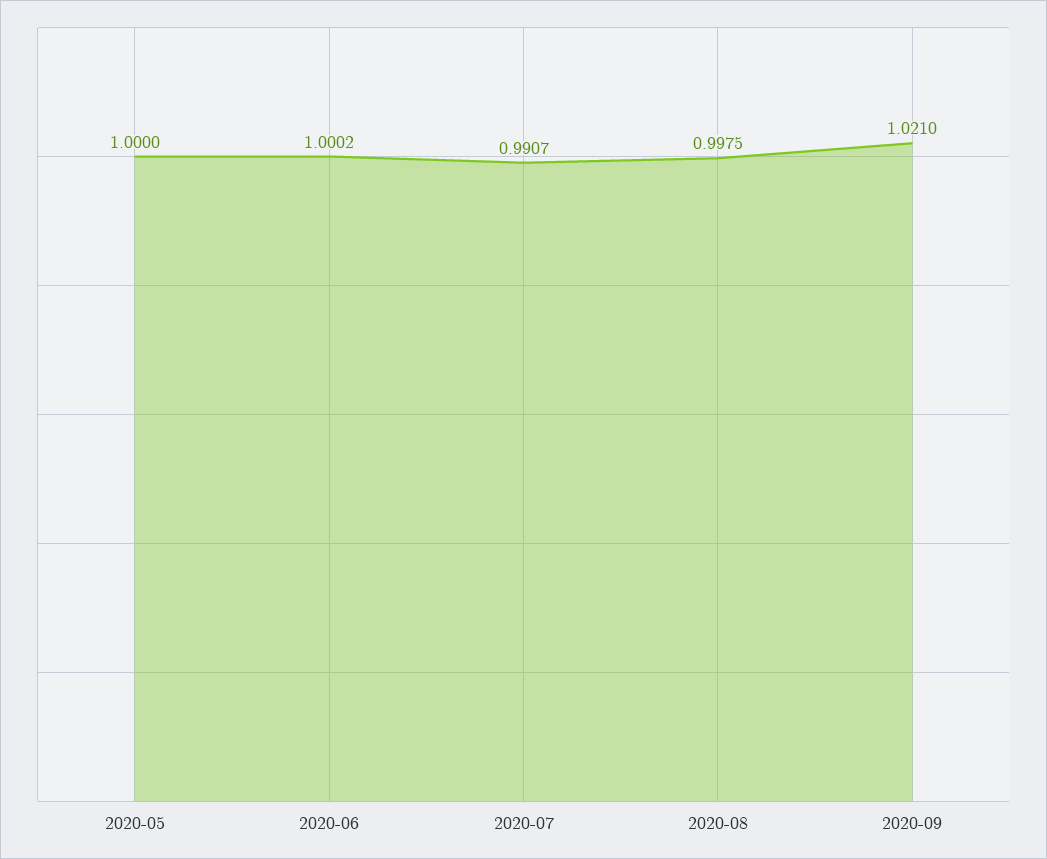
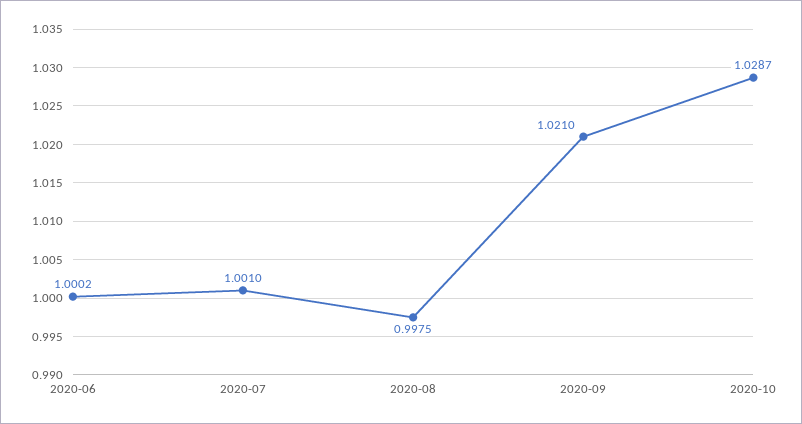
2020-05: 1 -> none
2020-07: 0.9907 -> 1.001
2020-10: none -> 1.0287

